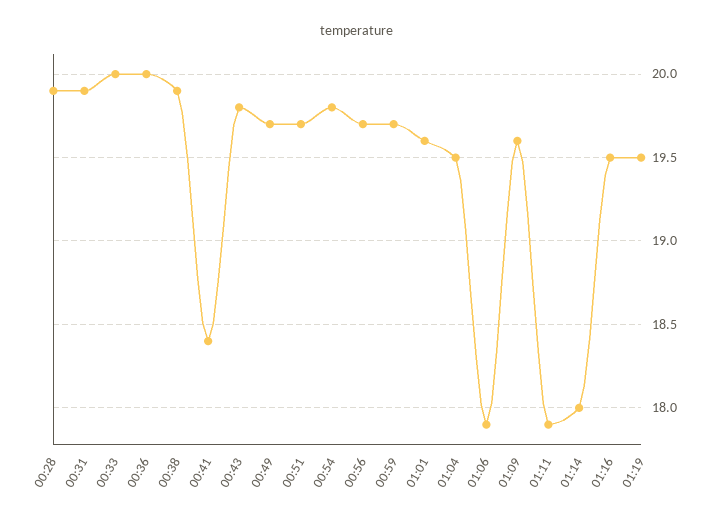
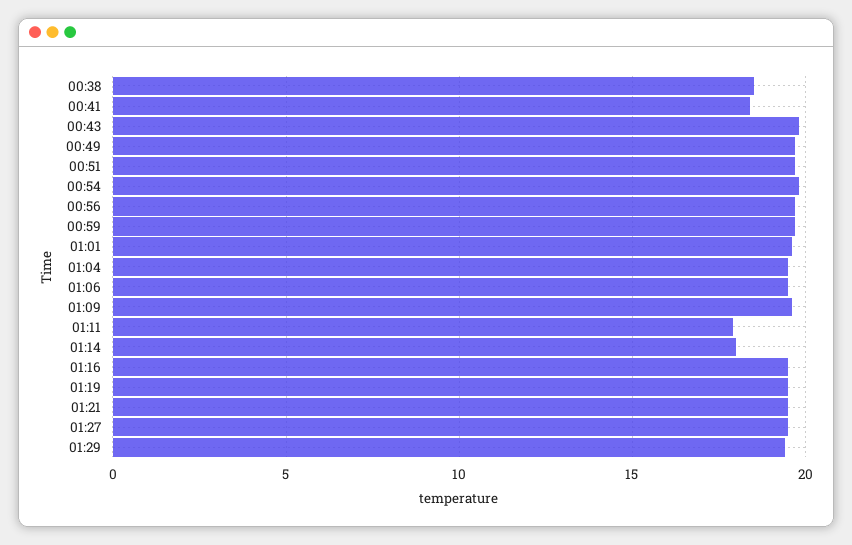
00:28: 19.9 -> none
00:31: 19.9 -> none
00:33: 20 -> none
00:36: 20 -> none
00:38: 19.9 -> 18.5
01:06: 17.9 -> 19.5
01:21: none -> 19.5
01:27: none -> 19.5
01:29: none -> 19.5

